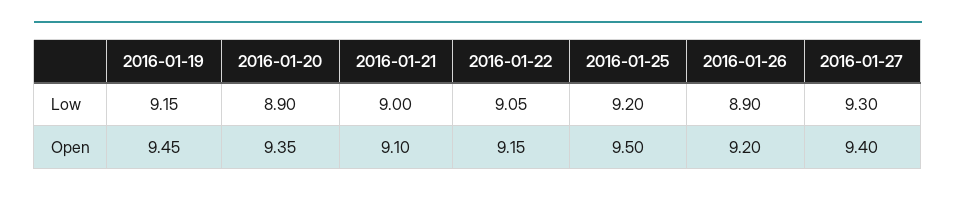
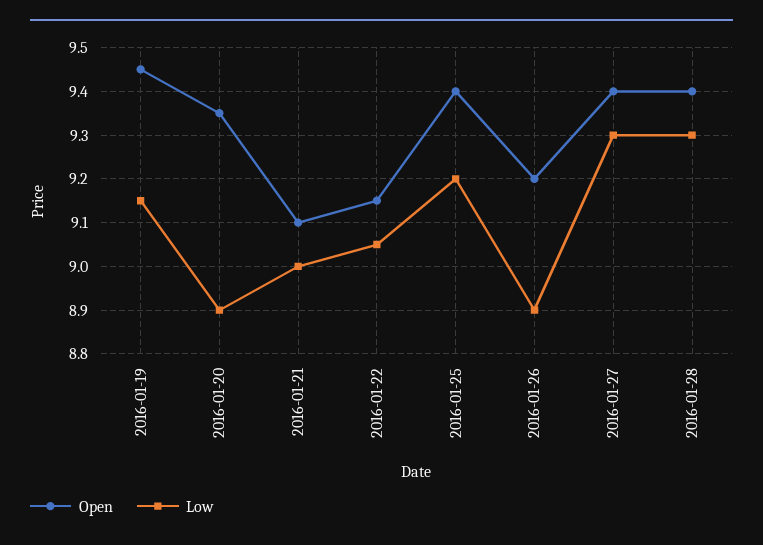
Open, 2016-01-25: 9.5 -> 9.4
Open, 2016-01-28: none -> 9.4
Low, 2016-01-28: none -> 9.3

